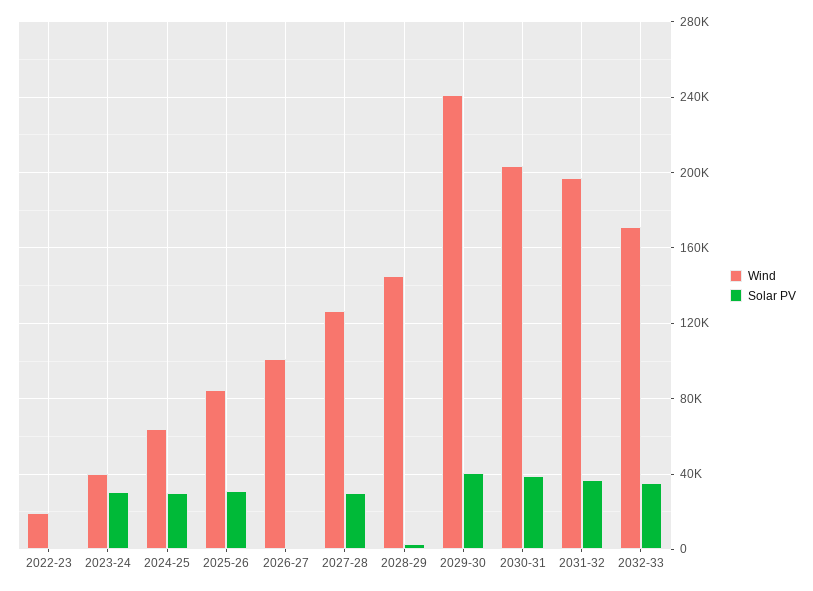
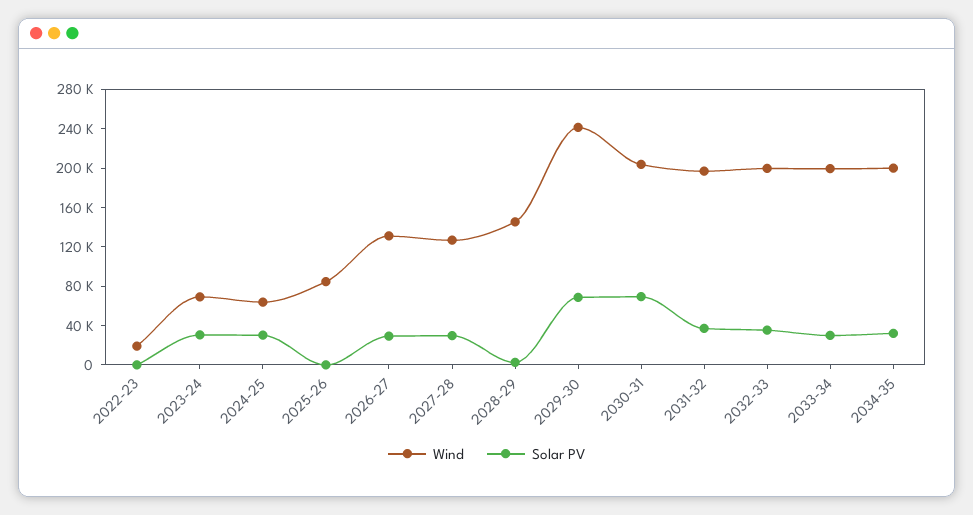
Wind, 2023-24: 40000 -> 70000
Solar PV, 2025-26: 30000 -> 0
Wind, 2026-27: 100000 -> 130000
Solar PV, 2026-27: 0 -> 30000
Solar PV, 2029-30: 40000 -> 70000
Solar PV, 2030-31: 40000 -> 70000
Wind, 2032-33: 170000 -> 200000
Wind, 2033-34: none -> 200000
Solar PV, 2033-34: none -> 30000
Wind, 2034-35: none -> 200000
Solar PV, 2034-35: none -> 30000

